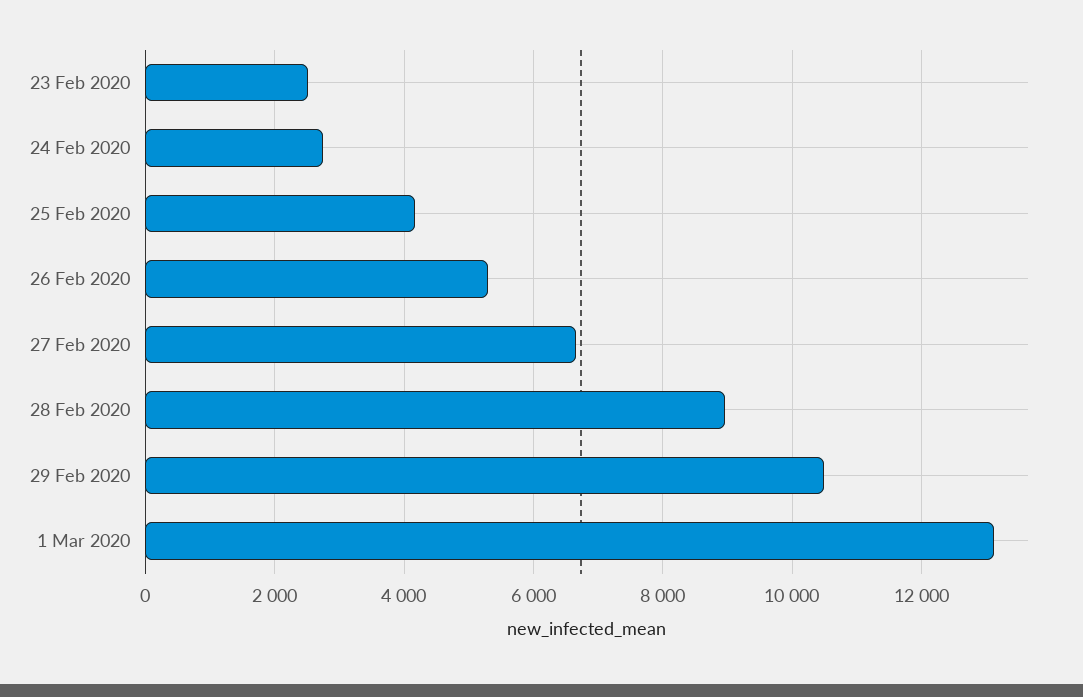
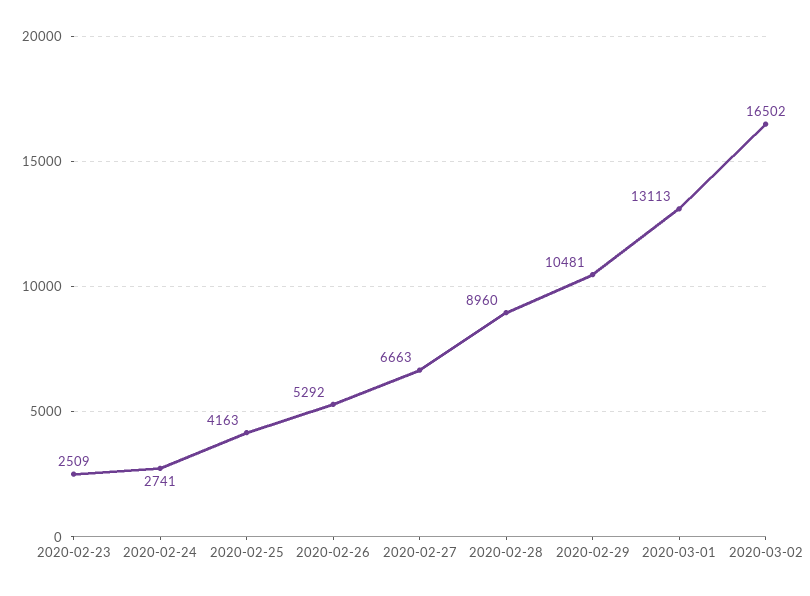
2020-03-02: none -> 16502

